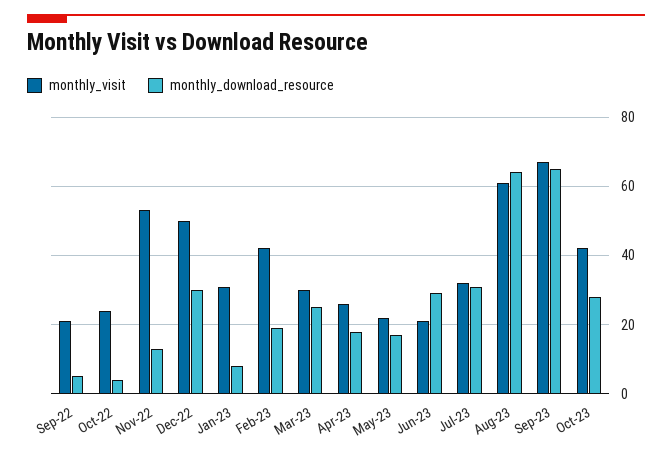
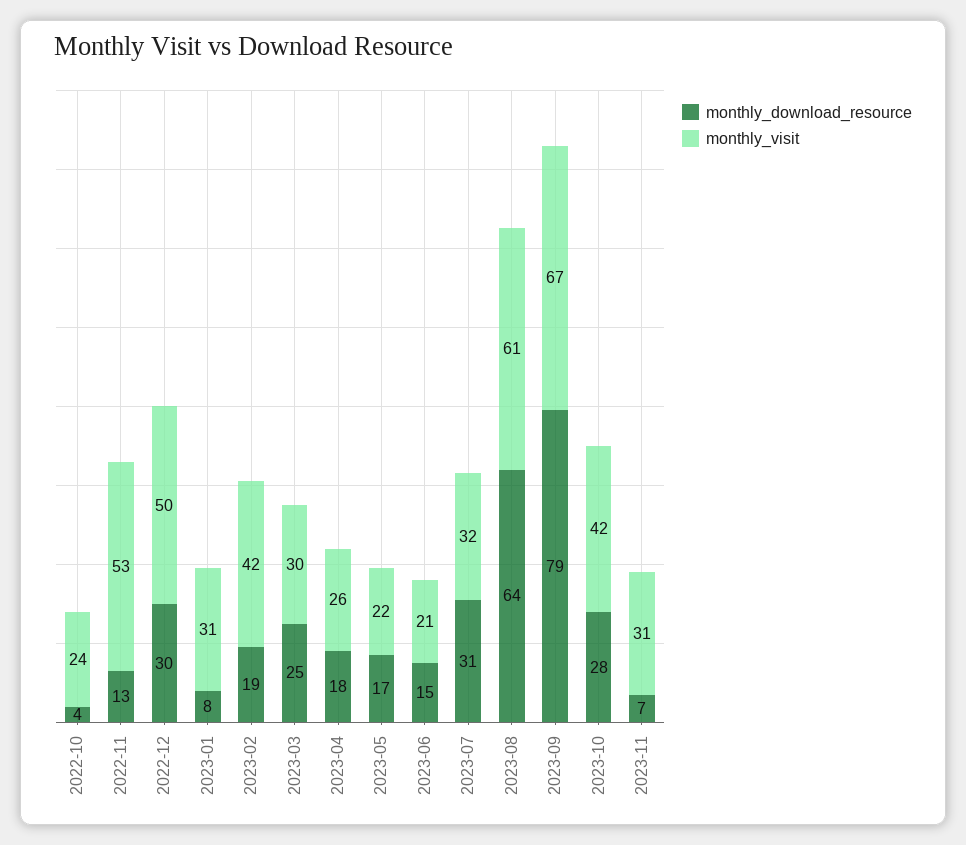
monthly_visit, Sep-22: 20 -> none
monthly_download_resource, Sep-22: 5 -> none
monthly_download_resource, Jun-23: 30 -> 15
monthly_download_resource, Sep-23: 65 -> 79
monthly_download_resource, 2023-11: none -> 7
monthly_visit, 2023-11: none -> 31

